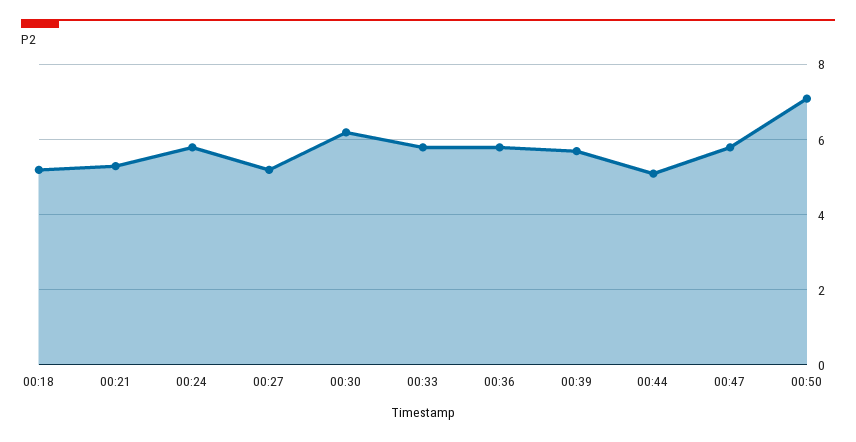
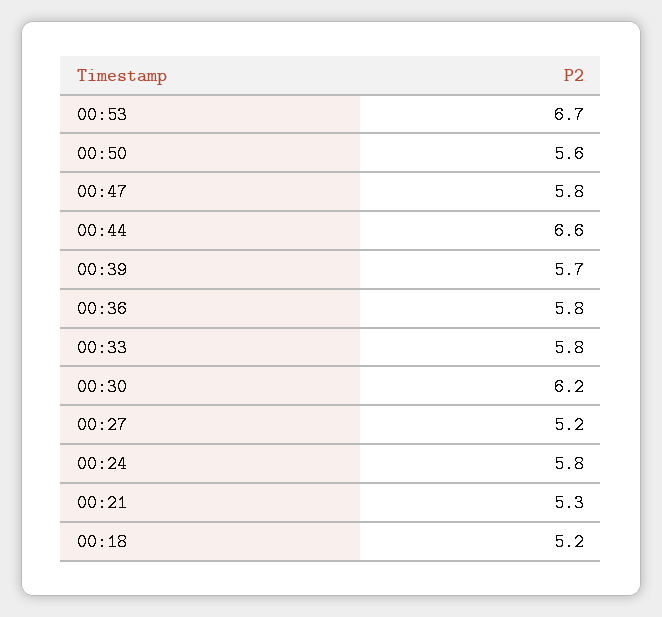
00:44: 5 -> 6.6
00:50: 7 -> 5.6
00:53: none -> 6.7

